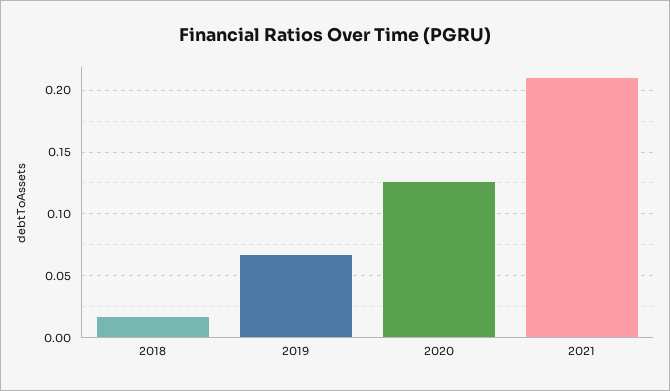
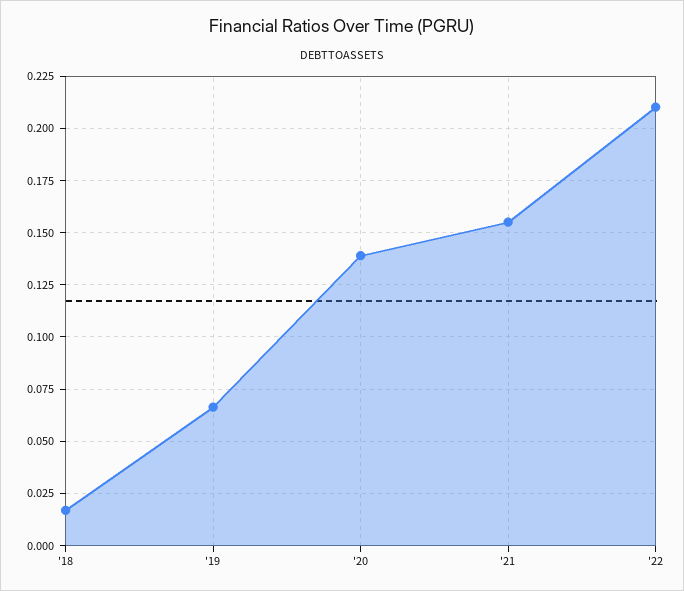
2020: 0.125 -> 0.14
2021: 0.21 -> 0.155
'22: none -> 0.21

